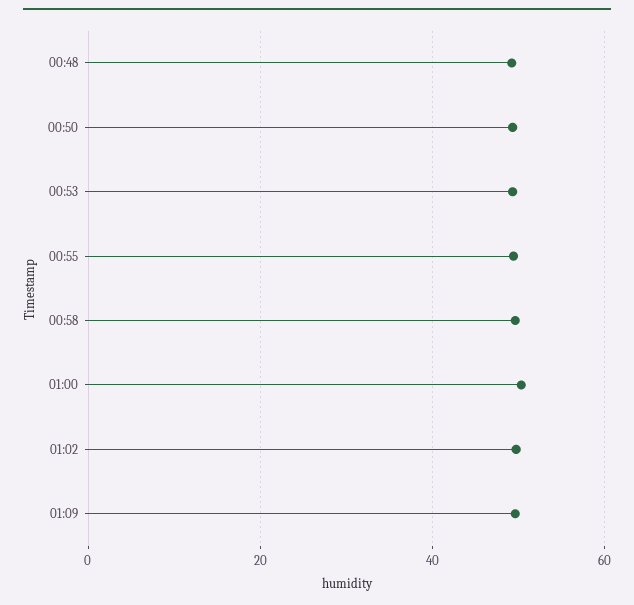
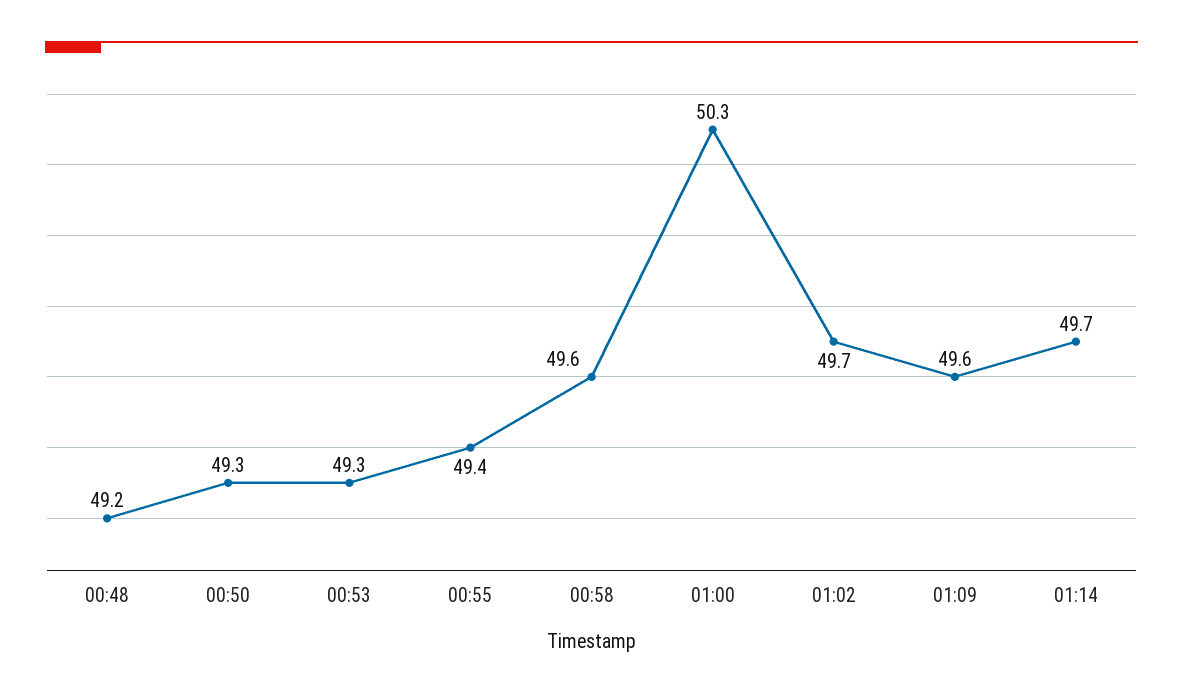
01:14: none -> 49.7

